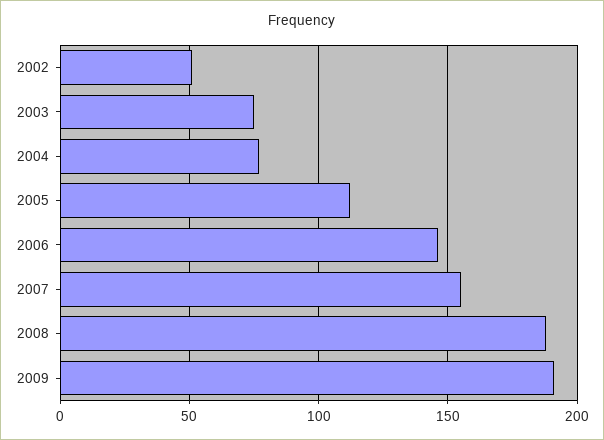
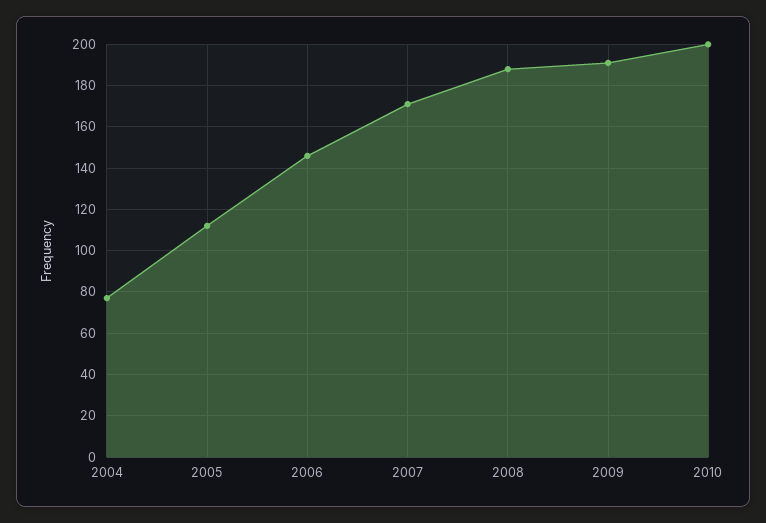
2002: 50 -> none
2003: 75 -> none
2007: 155 -> 170
2010: none -> 200

